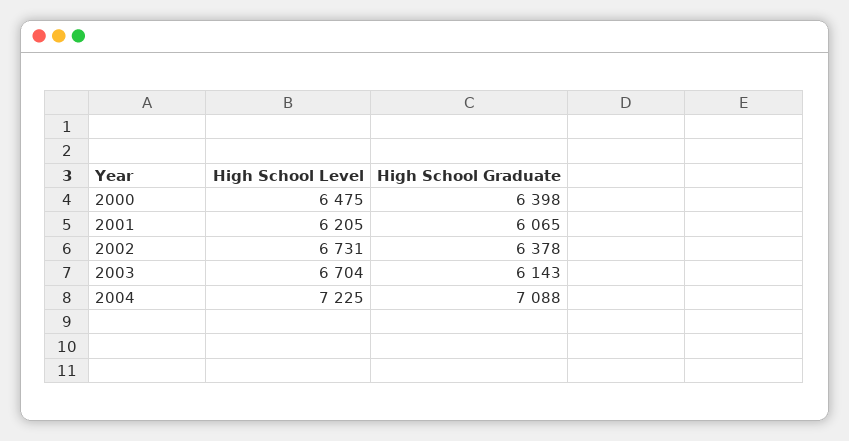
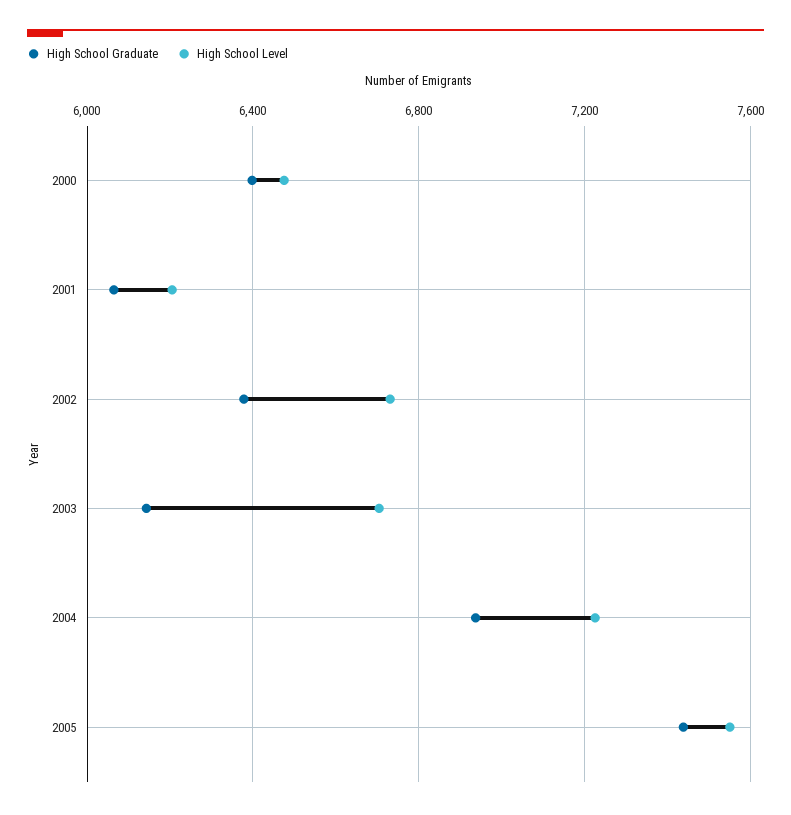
High School Graduate, 2004: 7088 -> 6950
High School Graduate, 2005: none -> 7450
High School Level, 2005: none -> 7550

